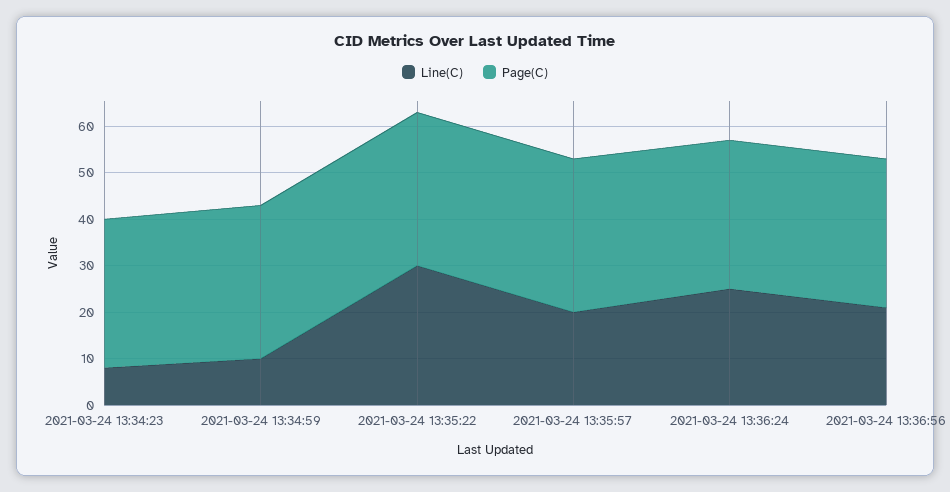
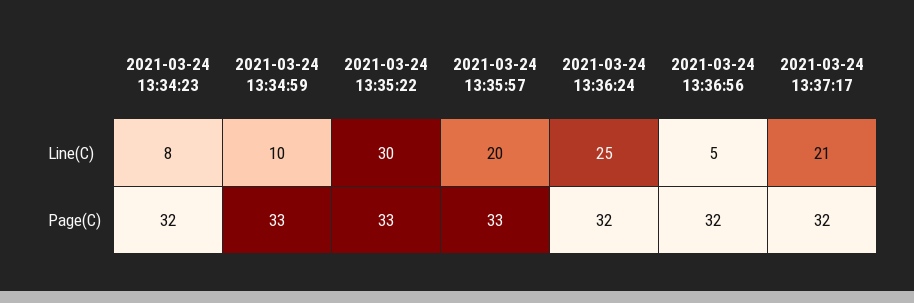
Line(C), 2021-03-24 13:36:56: 20 -> 5
Line(C), 2021-03-24 13:37:17: none -> 21
Page(C), 2021-03-24 13:37:17: none -> 32

